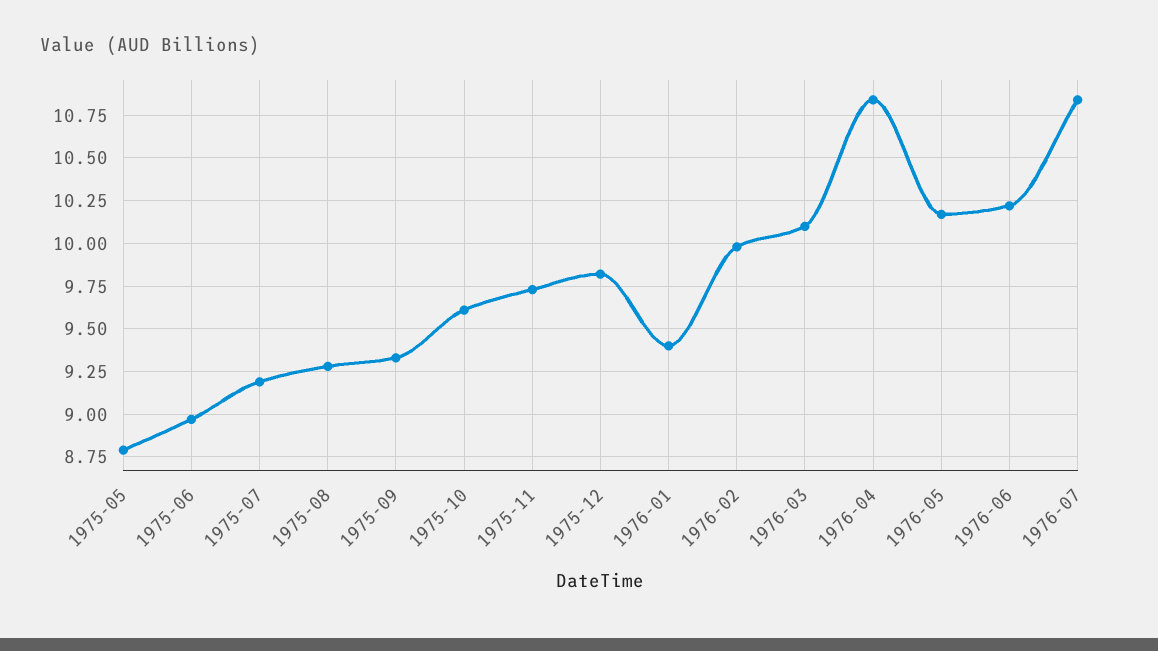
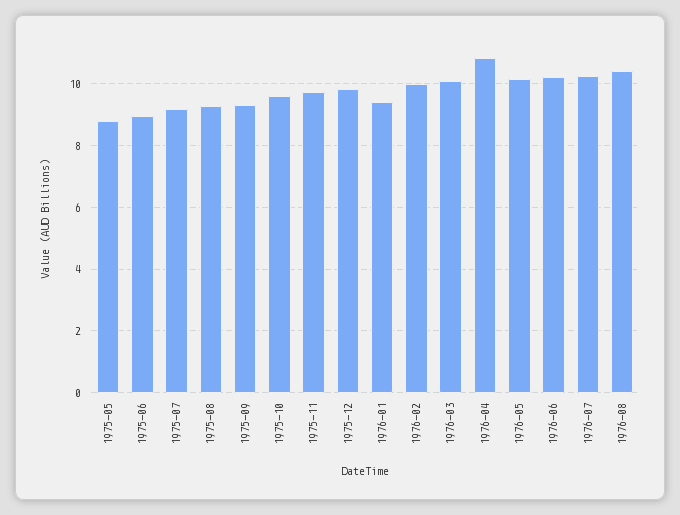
1976-07: 10.85 -> 10.2
1976-08: none -> 10.4

